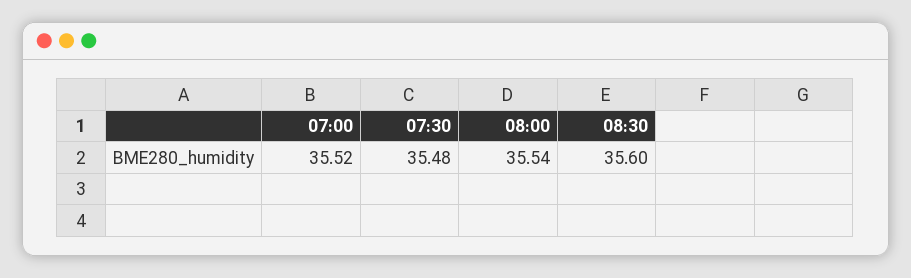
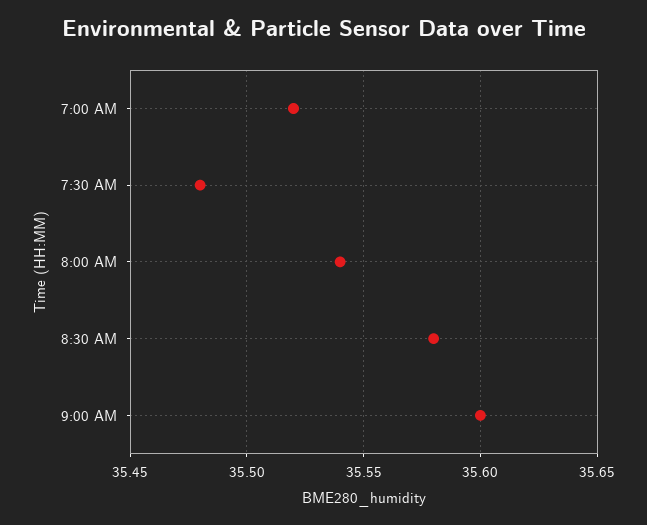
08:30: 35.6 -> 35.58
9:00 AM: none -> 35.6

